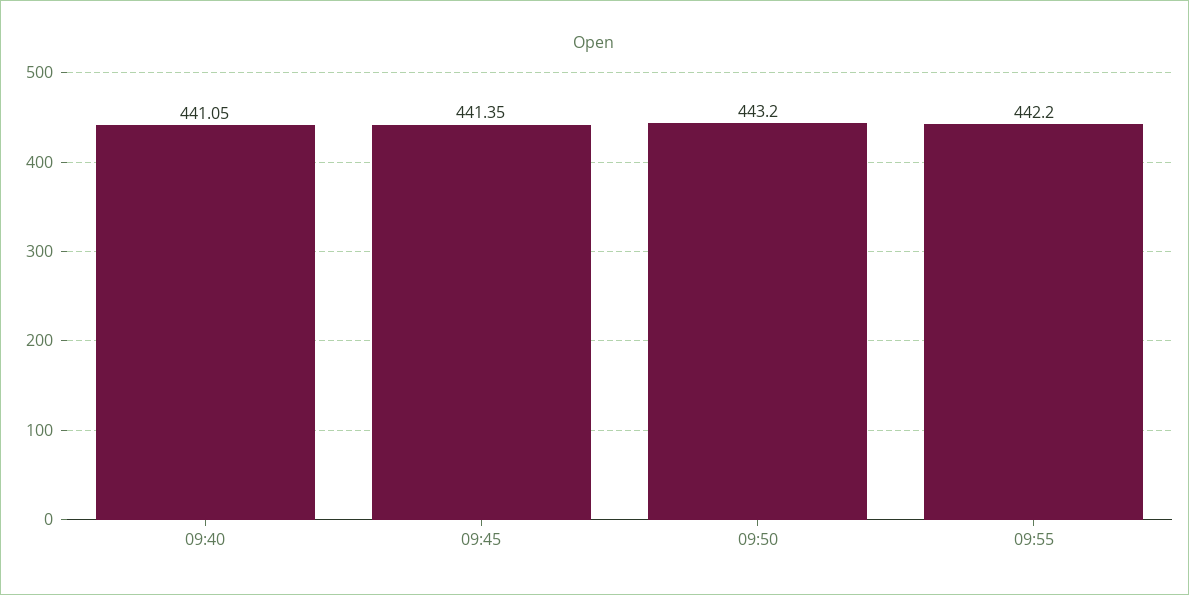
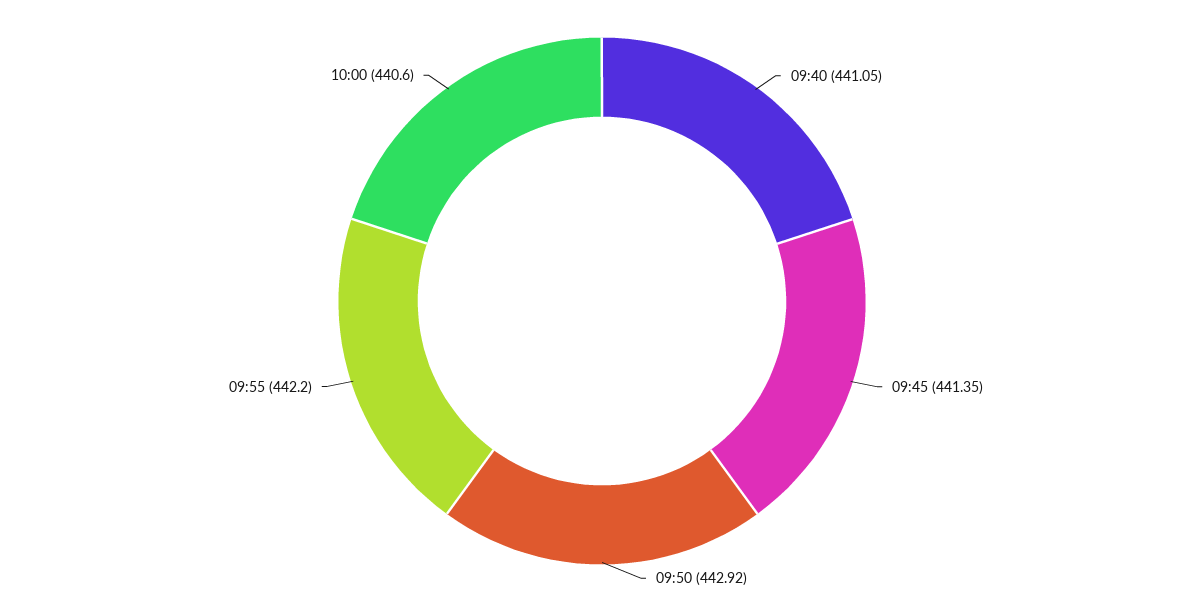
09:50: 443.2 -> 442.92
10:00: none -> 440.6

